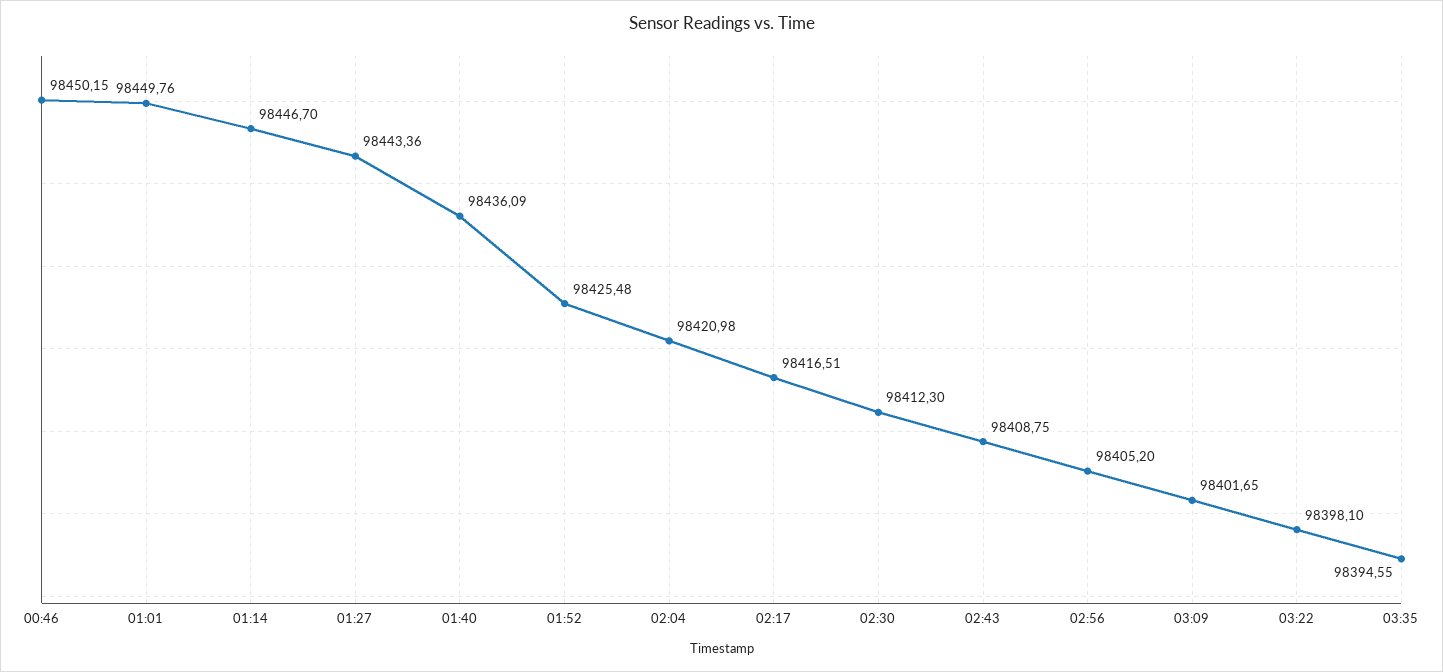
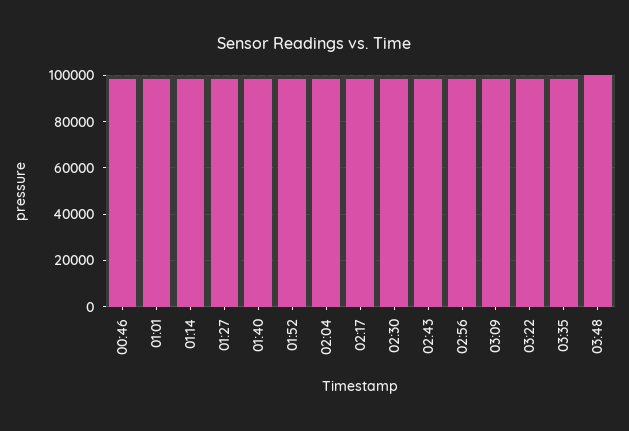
03:48: none -> 100000

